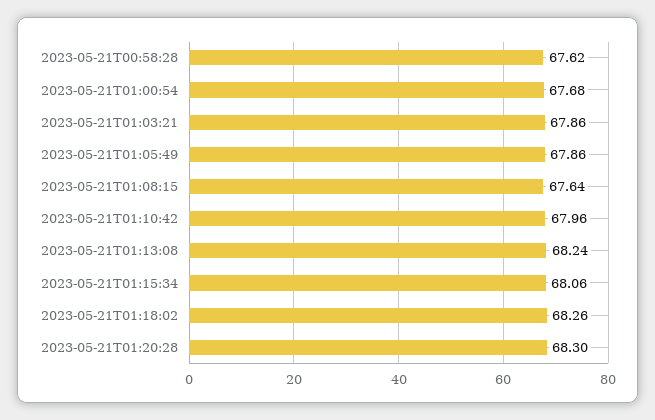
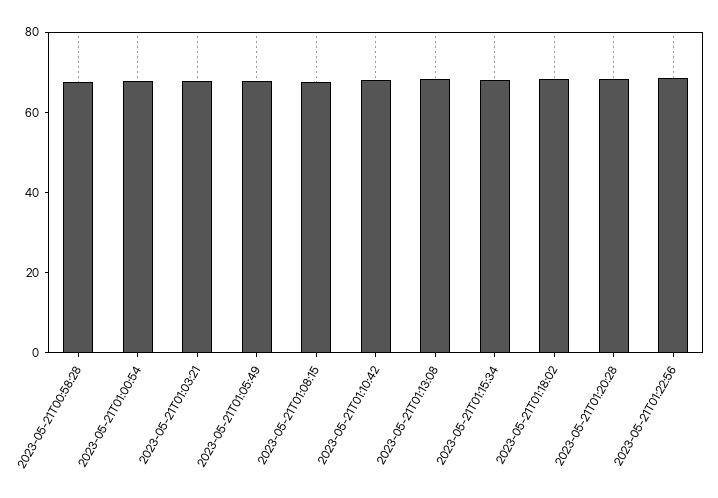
2023-05-21T01:22:56: none -> 70

